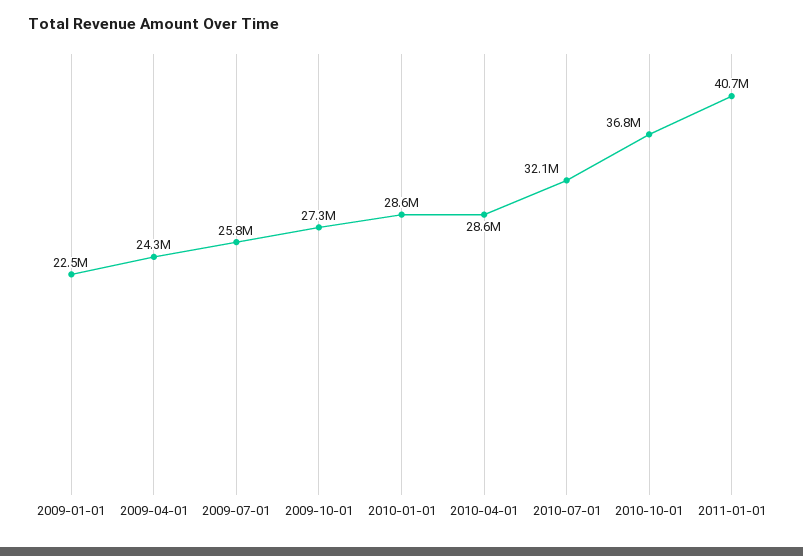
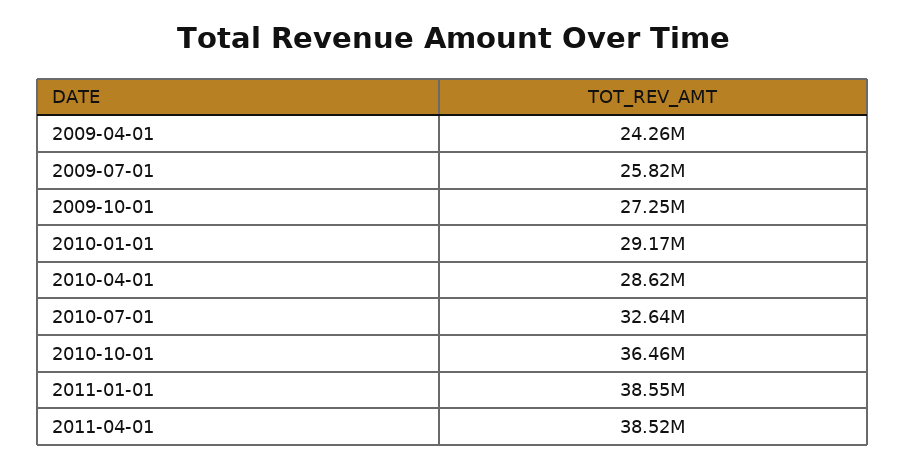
2009-01-01: 22500000 -> none
2010-01-01: 28600000 -> 29170000
2010-07-01: 32100000 -> 32640000
2010-10-01: 36800000 -> 36460000
2011-01-01: 40700000 -> 38550000
2011-04-01: none -> 38520000

